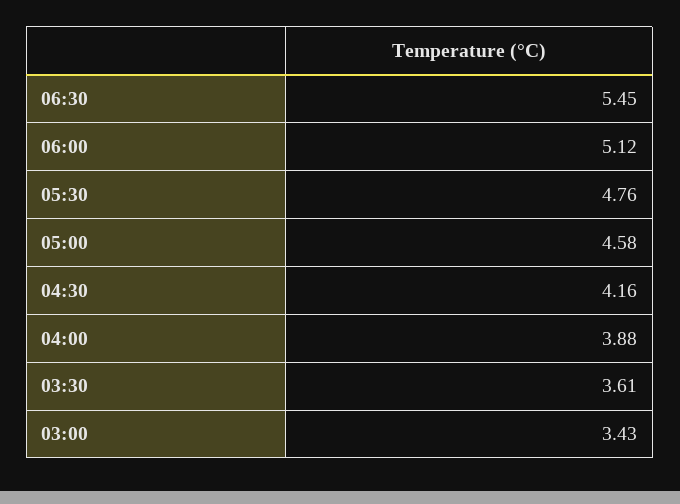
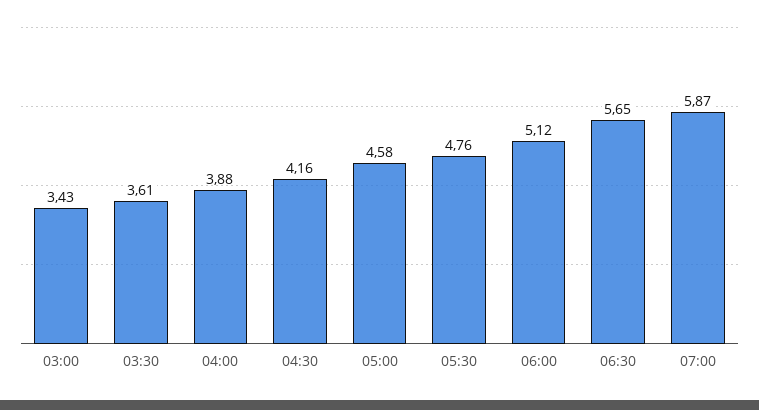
06:30: 5.45 -> 5.65
07:00: none -> 5.87

